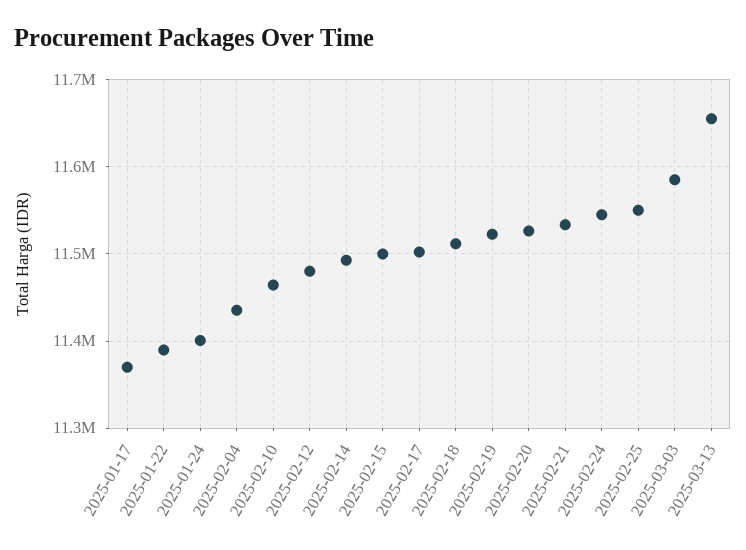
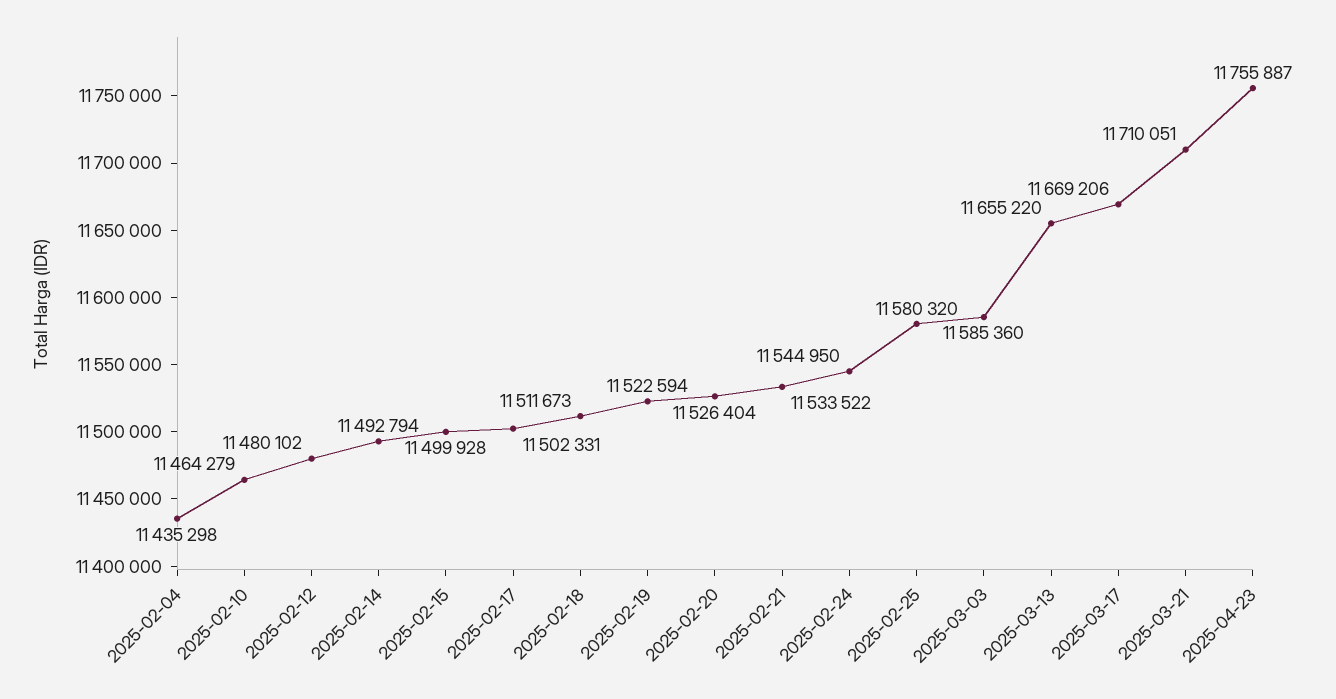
2025-01-17: 11370000 -> none
2025-01-22: 11390000 -> none
2025-01-24: 11400000 -> none
2025-02-25: 11550000 -> 11580320
2025-03-17: none -> 11669206
2025-03-21: none -> 11710051
2025-04-23: none -> 11755887

